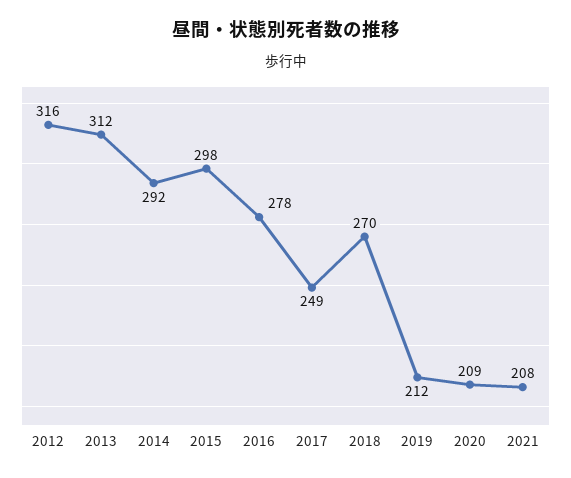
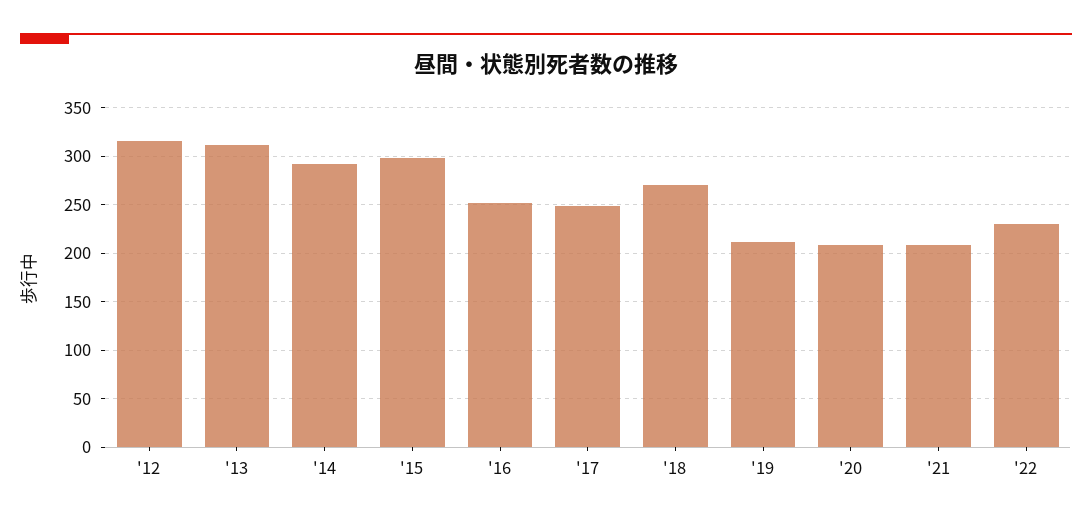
2016: 278 -> 250
'22: none -> 230

